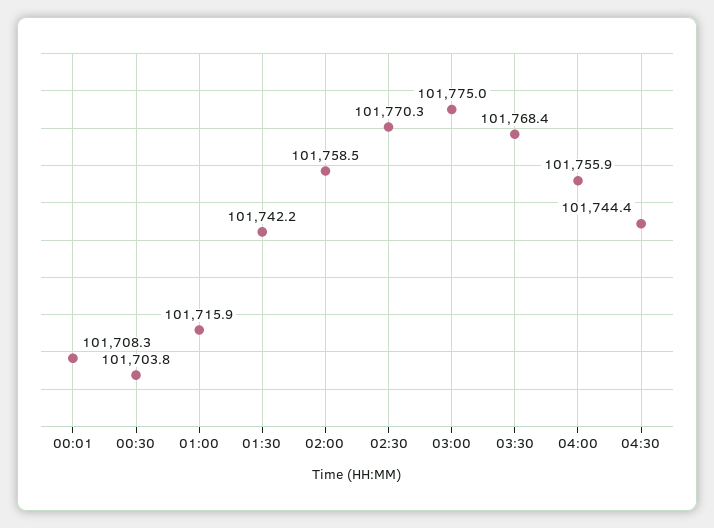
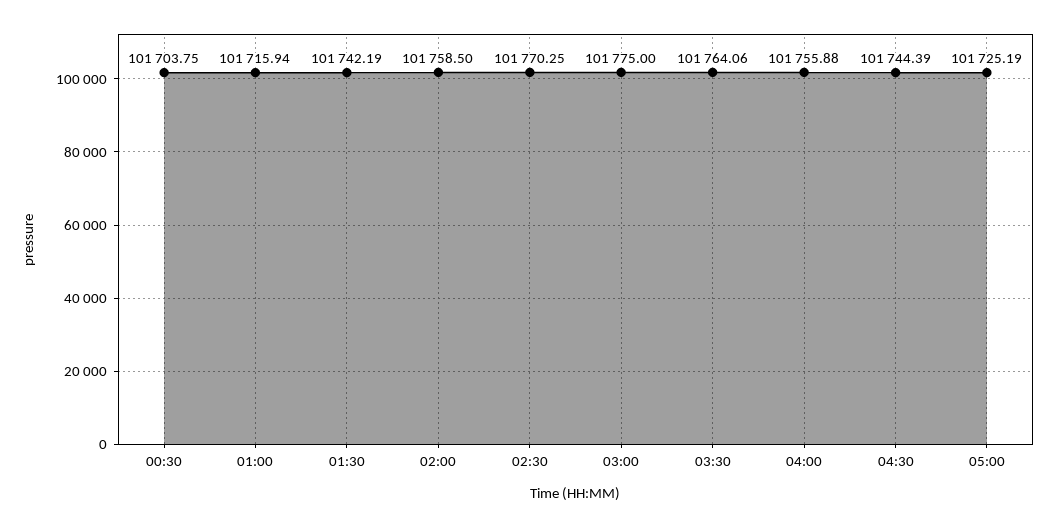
00:01: 101708.3 -> none
03:30: 101768.4 -> 101764.06
05:00: none -> 101725.19

